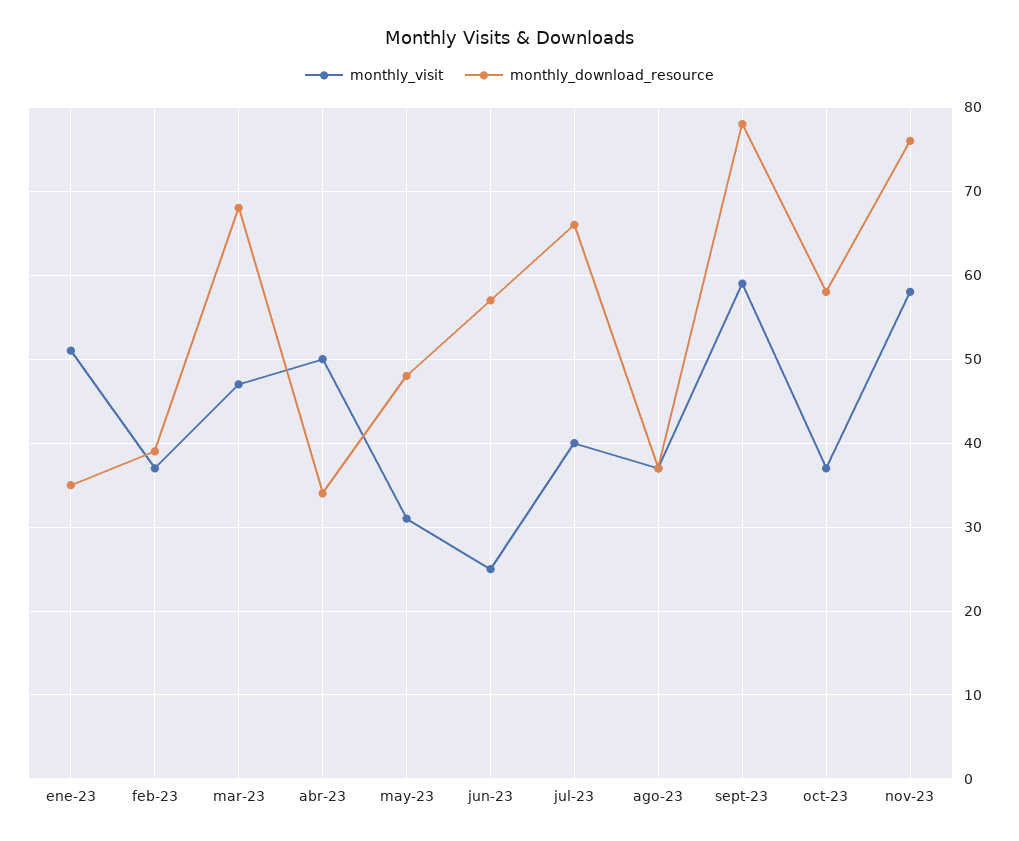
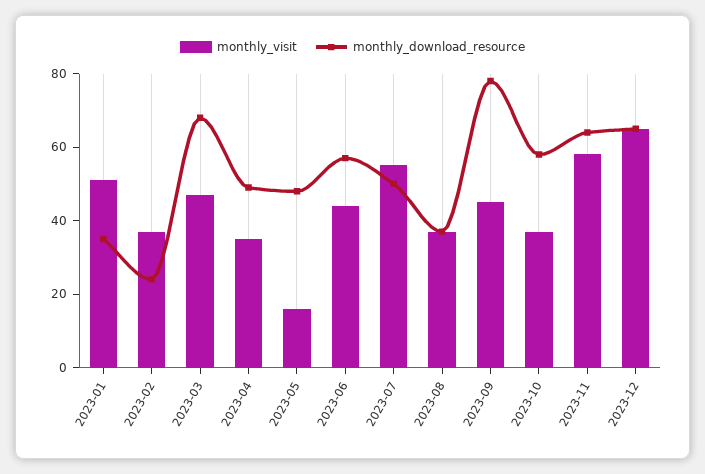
monthly_download_resource, feb-23: 39 -> 25
monthly_visit, abr-23: 50 -> 35
monthly_download_resource, abr-23: 34 -> 50
monthly_visit, may-23: 31 -> 15
monthly_visit, jun-23: 25 -> 45
monthly_visit, jul-23: 40 -> 55
monthly_download_resource, jul-23: 66 -> 50
monthly_visit, sept-23: 59 -> 45
monthly_download_resource, nov-23: 76 -> 65
monthly_visit, 2023-12: none -> 65
monthly_download_resource, 2023-12: none -> 65

